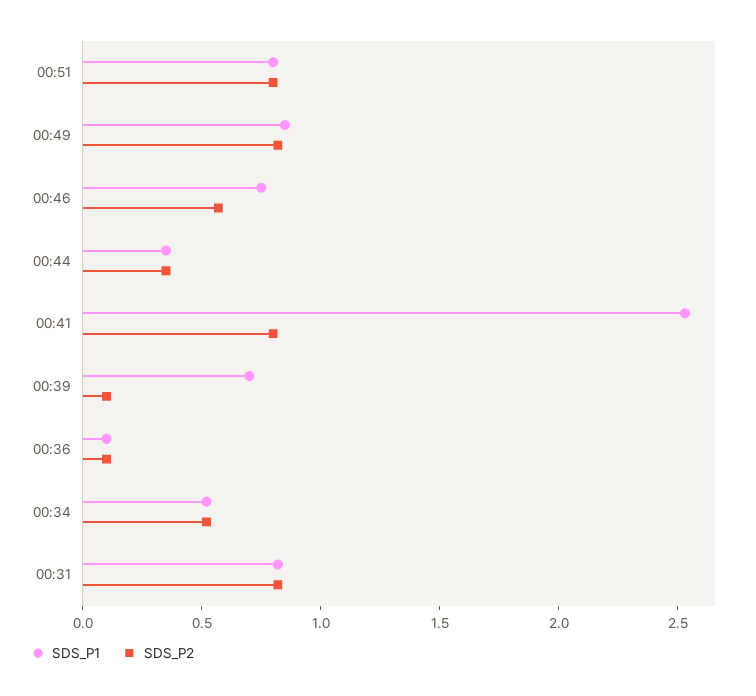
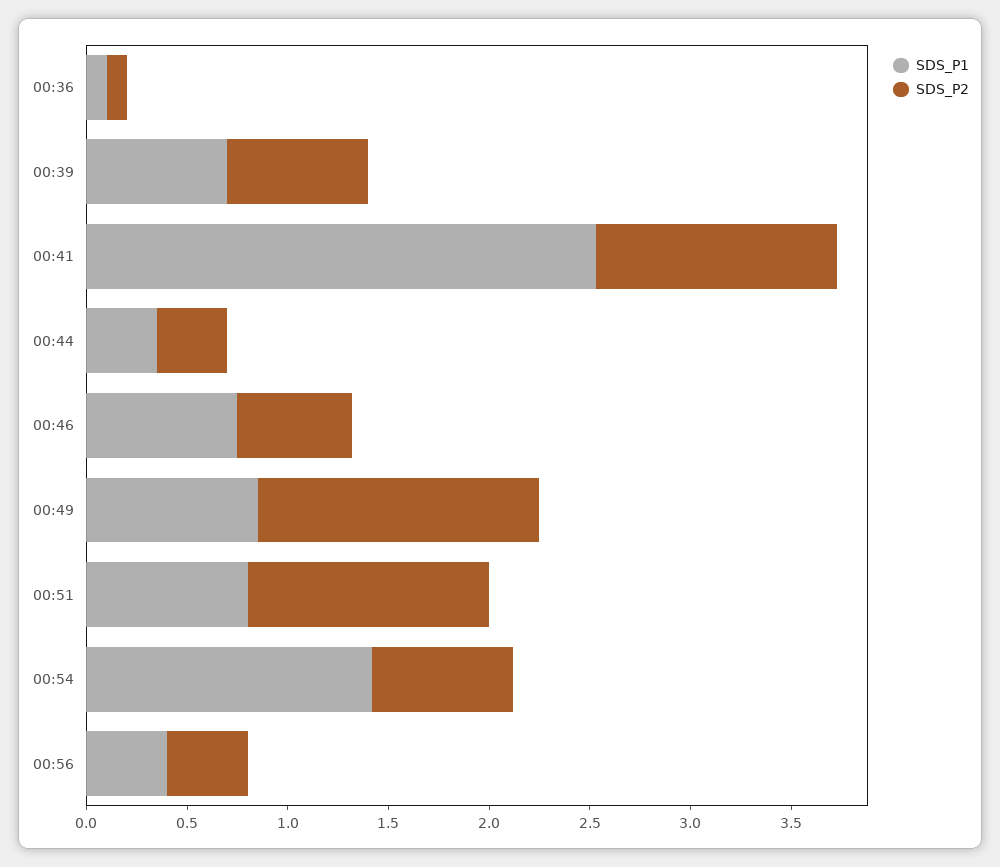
SDS_P2, 00:51: 0.8 -> 1.2
SDS_P2, 00:49: 0.8 -> 1.4
SDS_P2, 00:41: 0.8 -> 1.2
SDS_P2, 00:39: 0.1 -> 0.7
SDS_P1, 00:34: 0.5 -> none
SDS_P2, 00:34: 0.5 -> none
SDS_P1, 00:31: 0.8 -> none
SDS_P2, 00:31: 0.8 -> none
SDS_P1, 00:54: none -> 1.4
SDS_P2, 00:54: none -> 0.7
SDS_P1, 00:56: none -> 0.4
SDS_P2, 00:56: none -> 0.4

